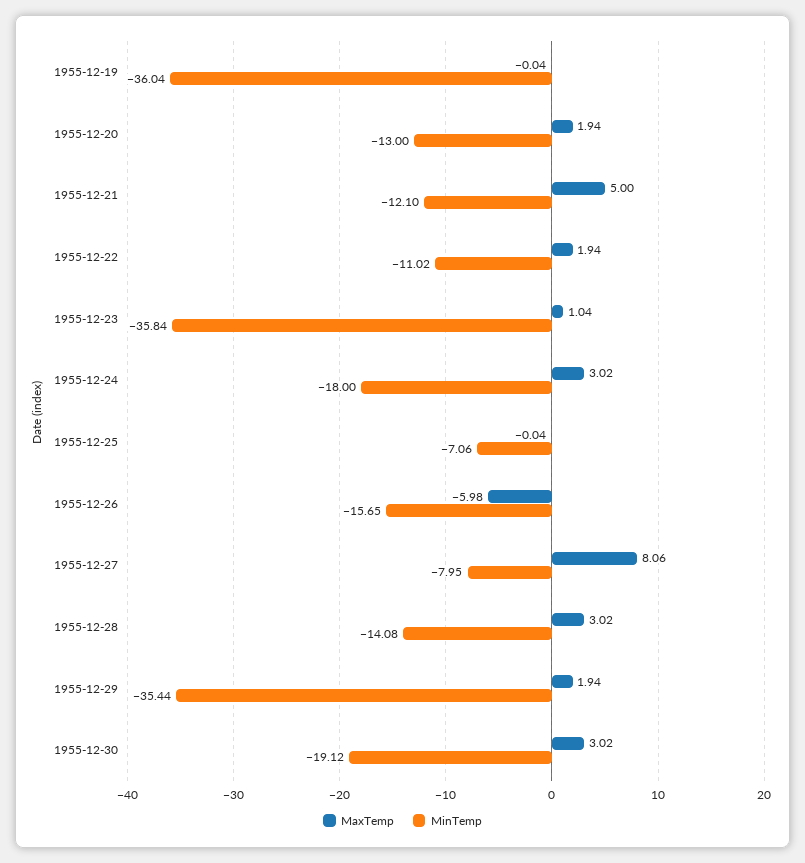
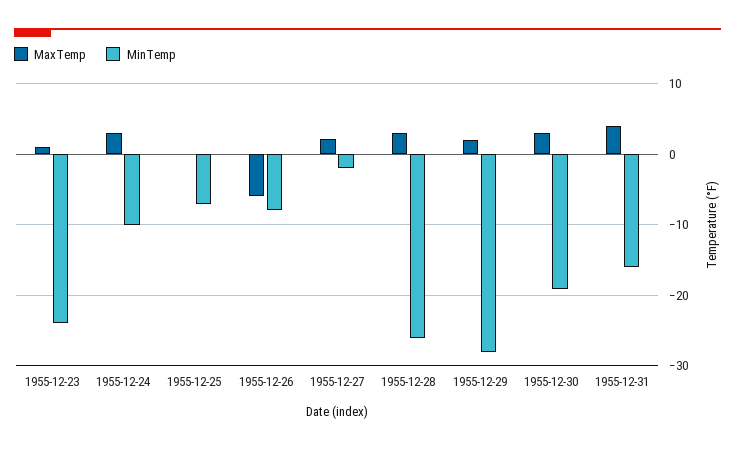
MaxTemp, 1955-12-19: -0.04 -> none
MinTemp, 1955-12-19: -36.04 -> none
MaxTemp, 1955-12-20: 1.94 -> none
MinTemp, 1955-12-20: -13 -> none
MaxTemp, 1955-12-21: 5 -> none
MinTemp, 1955-12-21: -12.1 -> none
MaxTemp, 1955-12-22: 1.94 -> none
MinTemp, 1955-12-22: -11.02 -> none
MinTemp, 1955-12-23: -35.84 -> -24
MinTemp, 1955-12-24: -18 -> -10
MinTemp, 1955-12-26: -15.65 -> -8
MaxTemp, 1955-12-27: 8.06 -> 2
MinTemp, 1955-12-27: -7.95 -> -2
MinTemp, 1955-12-28: -14.08 -> -26
MinTemp, 1955-12-29: -35.44 -> -28
MaxTemp, 1955-12-31: none -> 4
MinTemp, 1955-12-31: none -> -16

